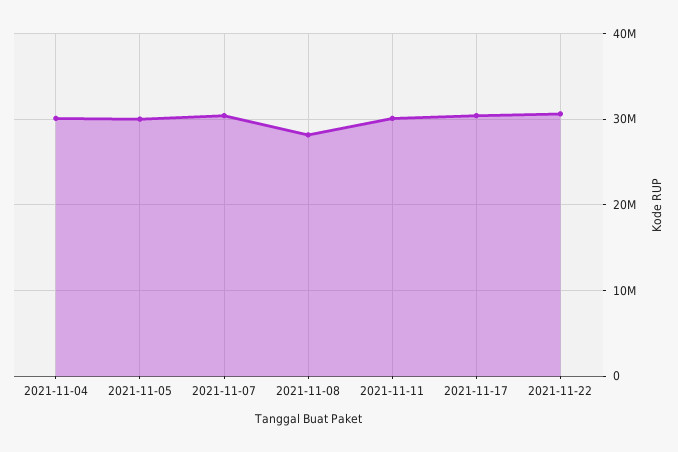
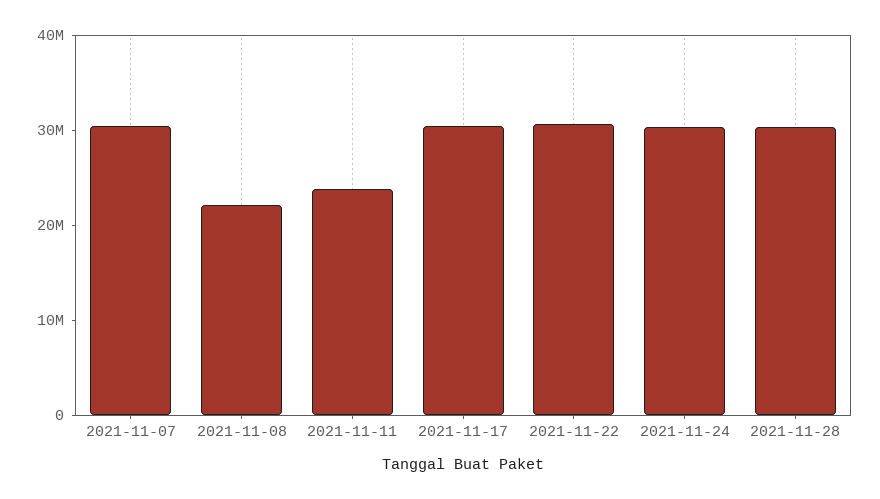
2021-11-04: 30000000 -> none
2021-11-05: 30000000 -> none
2021-11-08: 28000000 -> 22000000
2021-11-11: 30000000 -> 24000000
2021-11-24: none -> 30000000
2021-11-28: none -> 30000000

